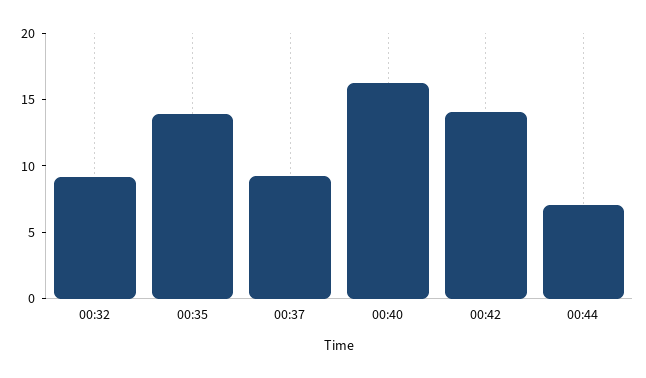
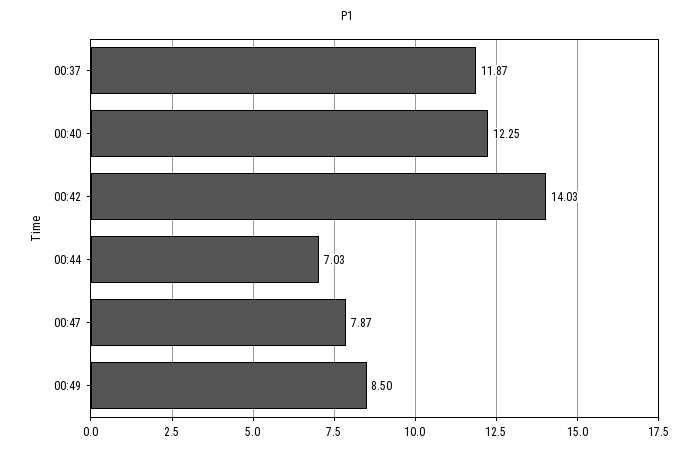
00:32: 9 -> none
00:35: 14 -> none
00:37: 9 -> 11.87
00:40: 16 -> 12.25
00:47: none -> 7.87
00:49: none -> 8.5

